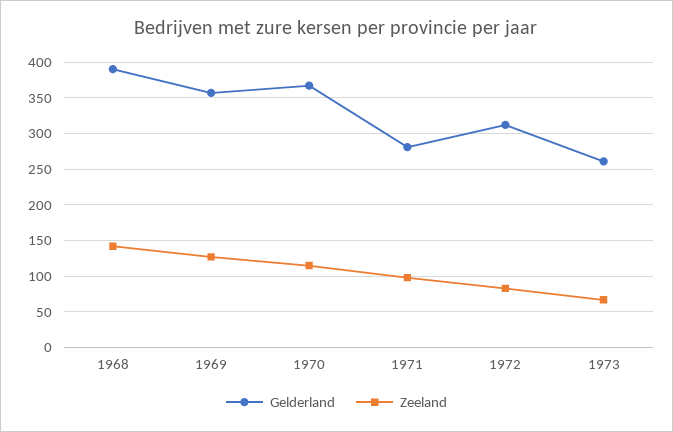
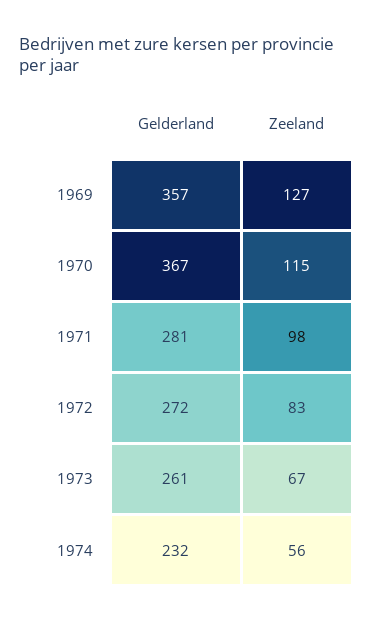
Gelderland, 1968: 390 -> none
Zeeland, 1968: 140 -> none
Gelderland, 1972: 310 -> 272
Gelderland, 1974: none -> 232
Zeeland, 1974: none -> 56

